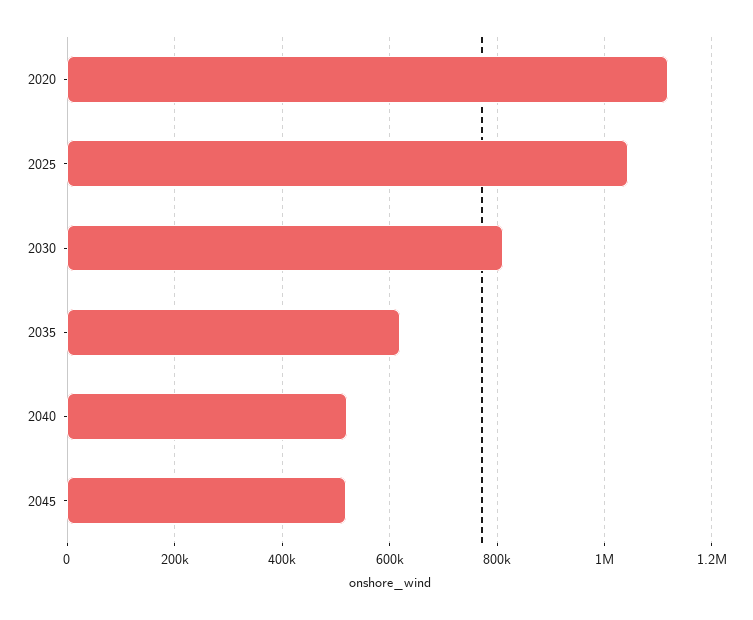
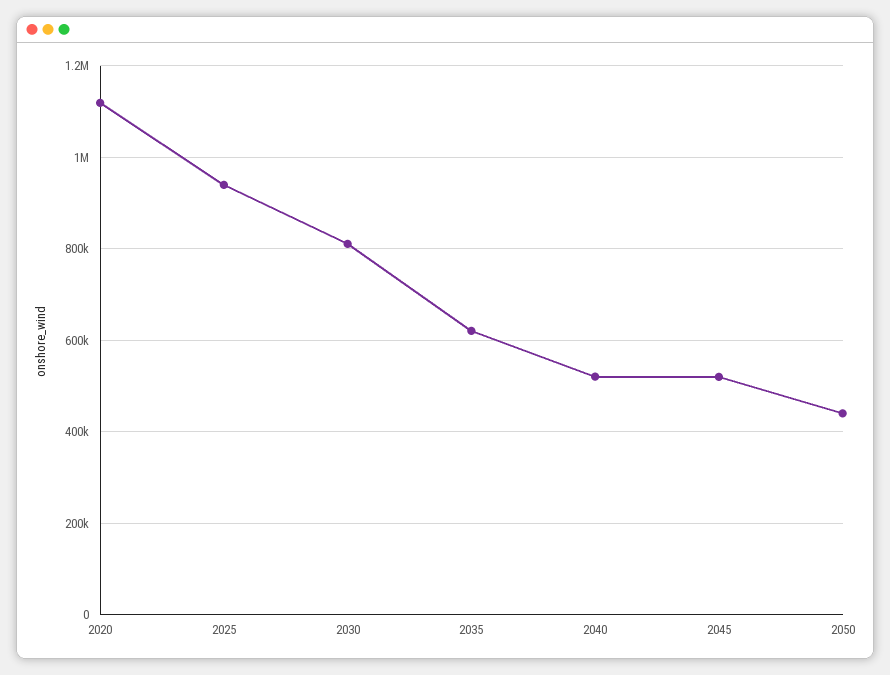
2025: 1040000 -> 940000
2050: none -> 440000

